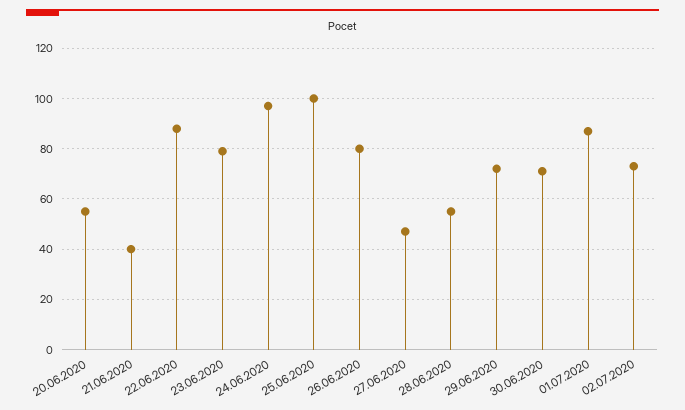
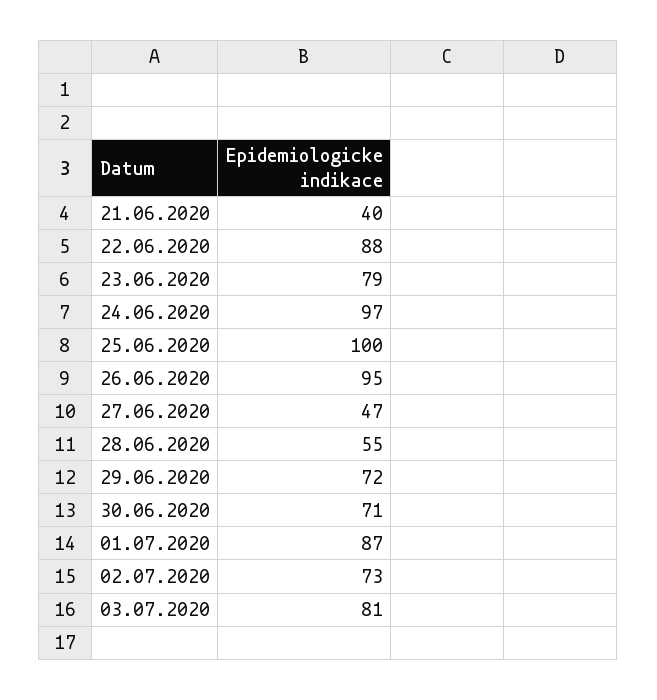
20.06.2020: 55 -> none
26.06.2020: 80 -> 95
03.07.2020: none -> 81

